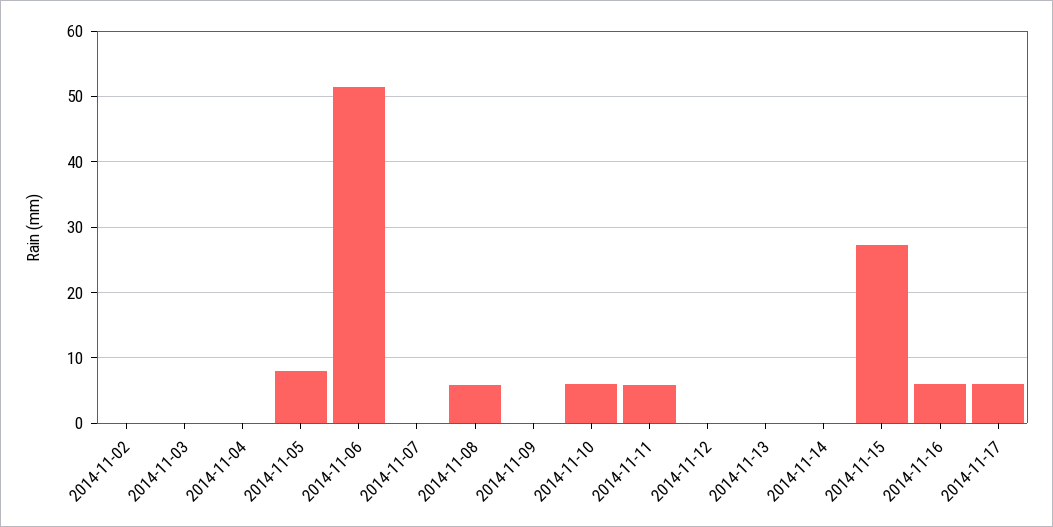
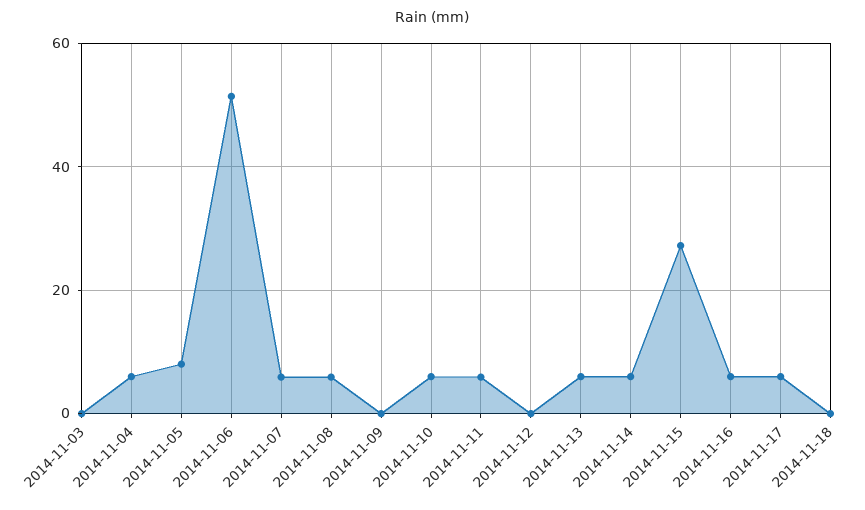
2014-11-02: 0 -> none
2014-11-04: 0 -> 6
2014-11-07: 0 -> 6
2014-11-13: 0 -> 6
2014-11-14: 0 -> 6
2014-11-18: none -> 0

